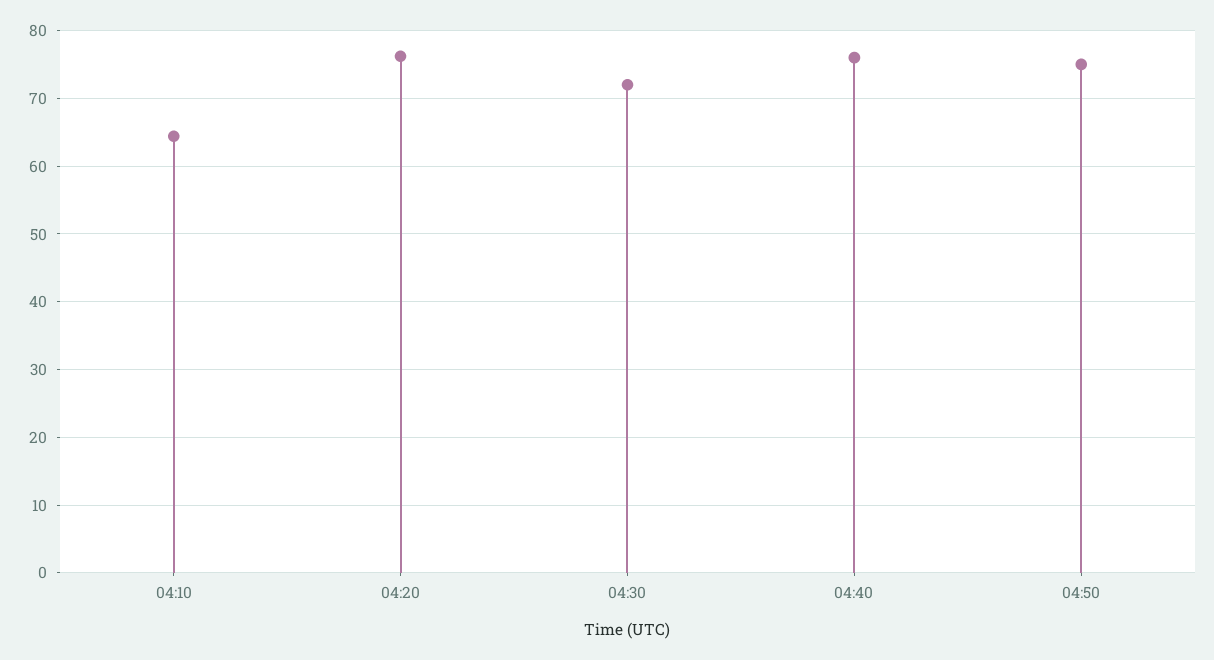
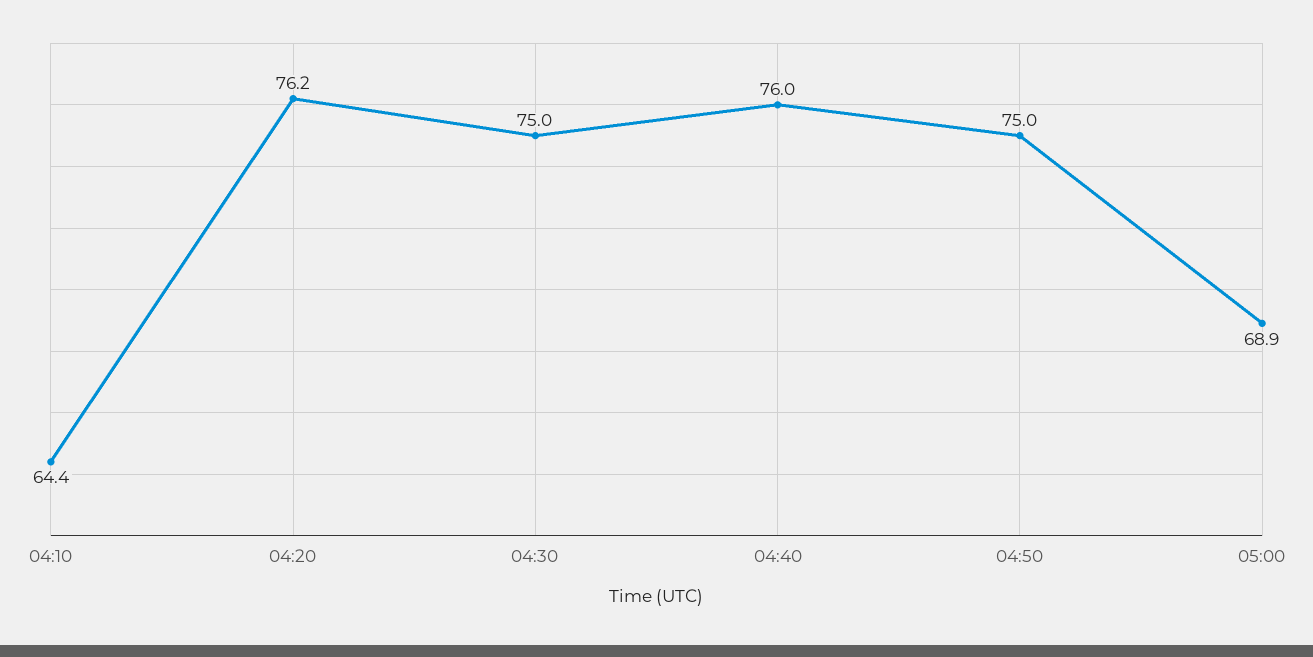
04:30: 72 -> 75
05:00: none -> 68.9

